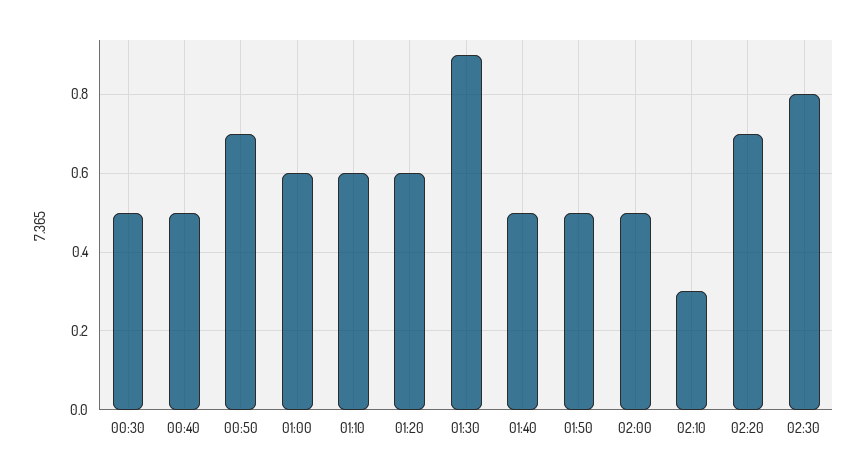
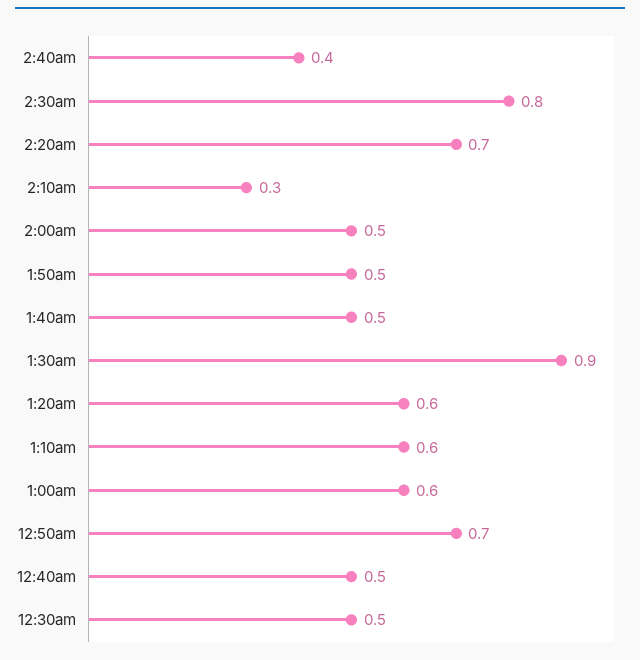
2:40am: none -> 0.4

